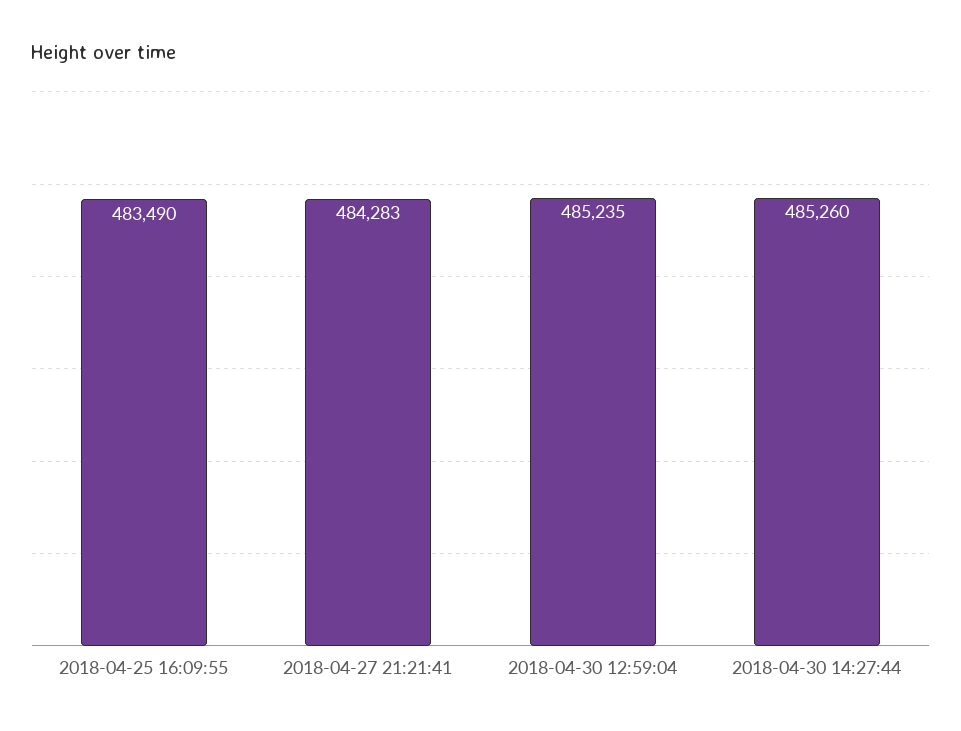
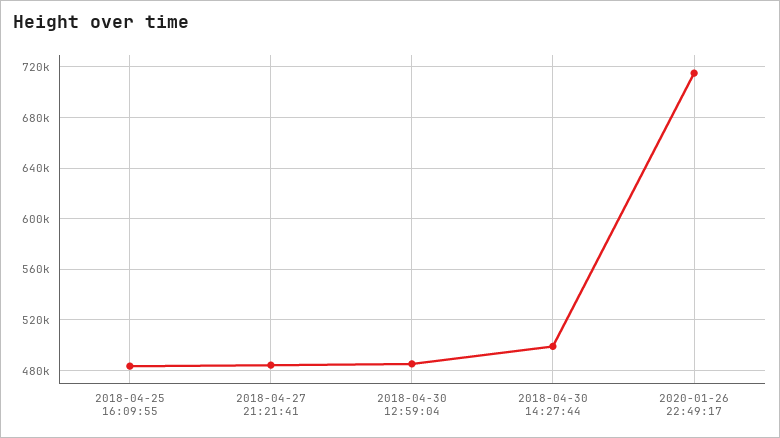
2018-04-30 14:27:44: 485260 -> 500000
2020-01-26 22:49:17: none -> 715000

